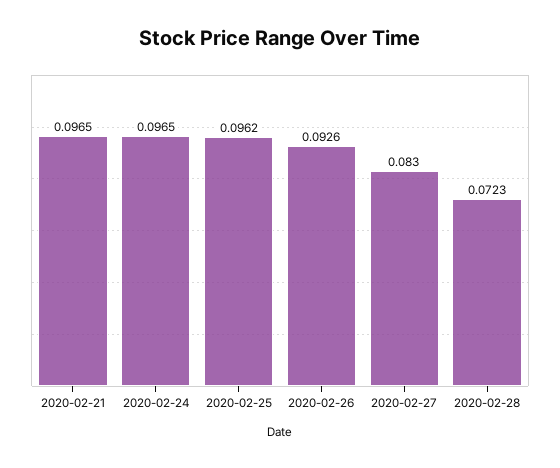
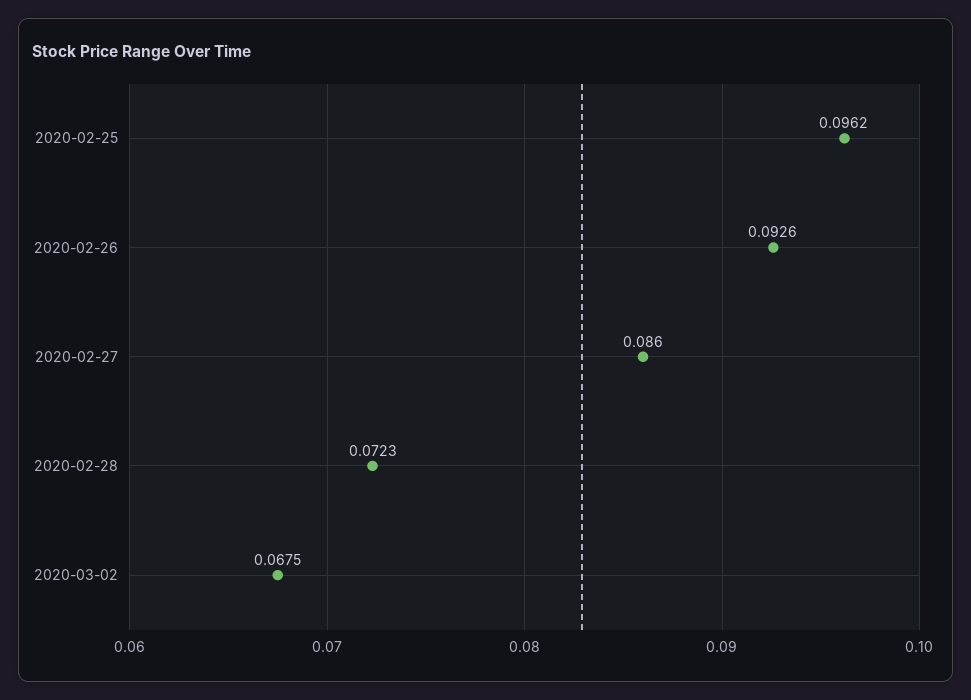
2020-02-21: 0.0965 -> none
2020-02-24: 0.0965 -> none
2020-02-27: 0.083 -> 0.086
2020-03-02: none -> 0.0675

